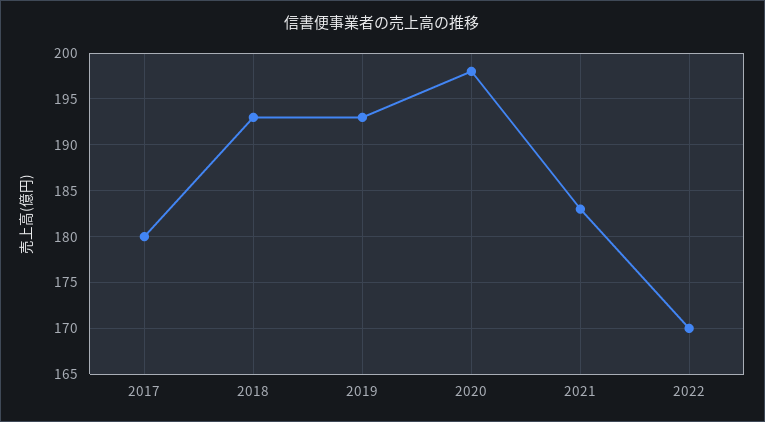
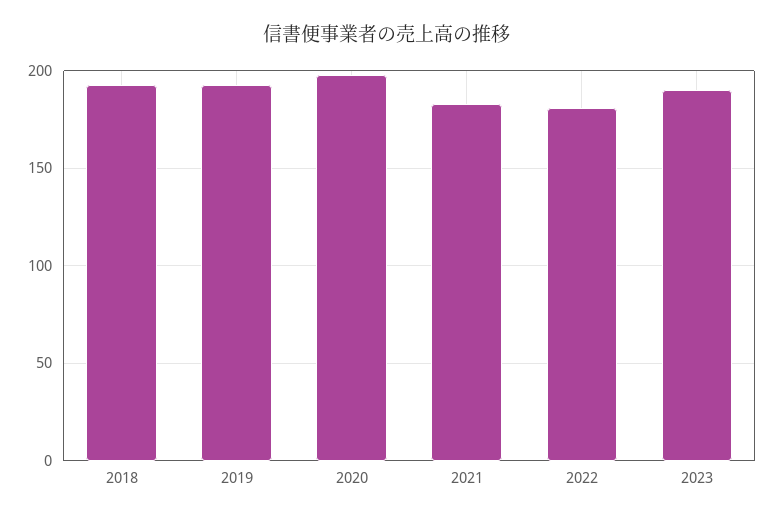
2017: 180 -> none
2022: 170 -> 180
2023: none -> 190

